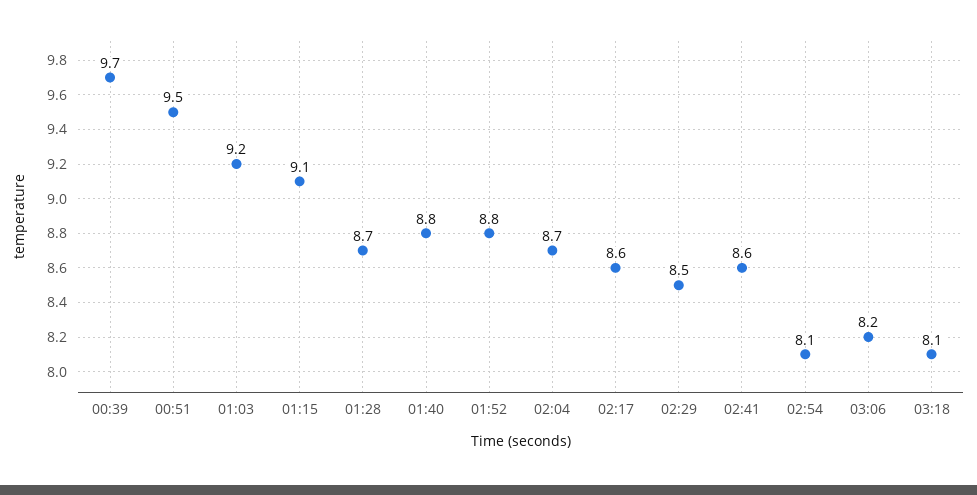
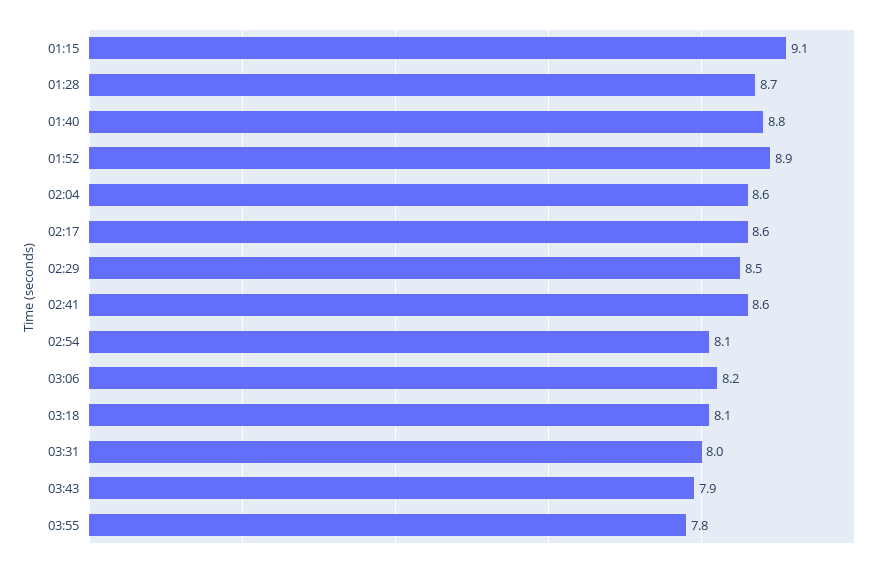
00:39: 9.7 -> none
00:51: 9.5 -> none
01:03: 9.2 -> none
01:52: 8.8 -> 8.9
02:04: 8.7 -> 8.6
03:31: none -> 8
03:43: none -> 7.9
03:55: none -> 7.8

